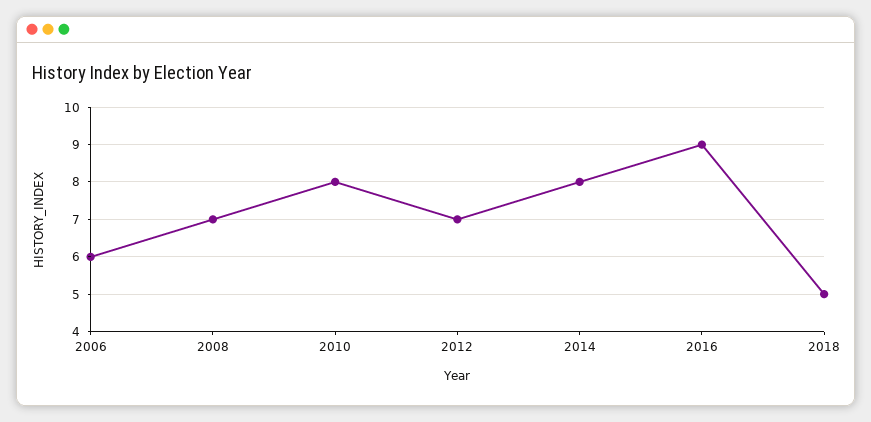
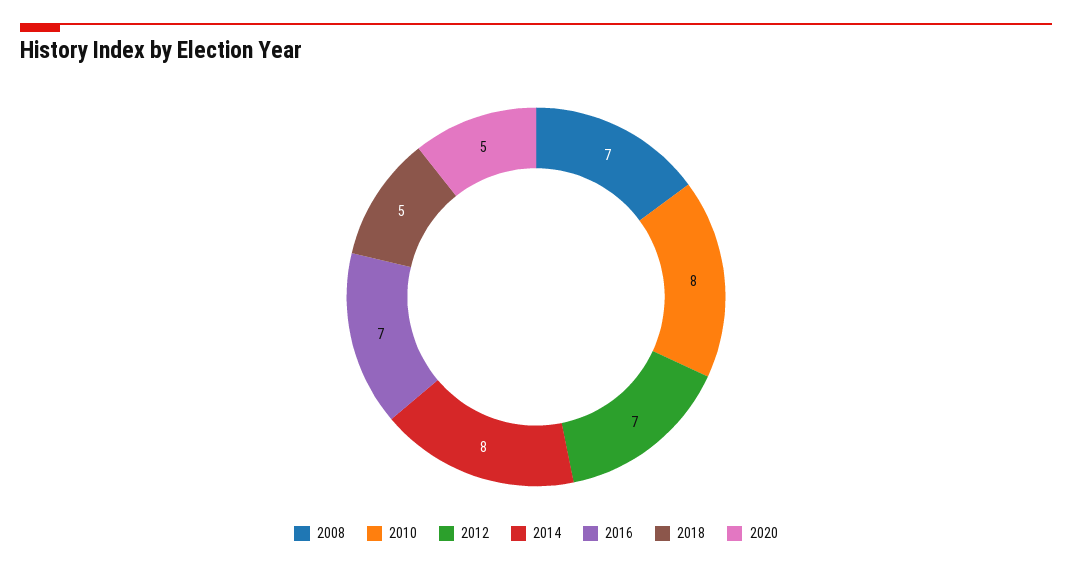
2006: 6 -> none
2016: 9 -> 7
2020: none -> 5

